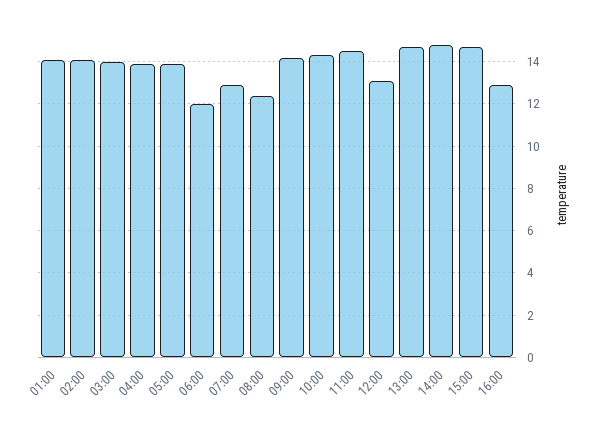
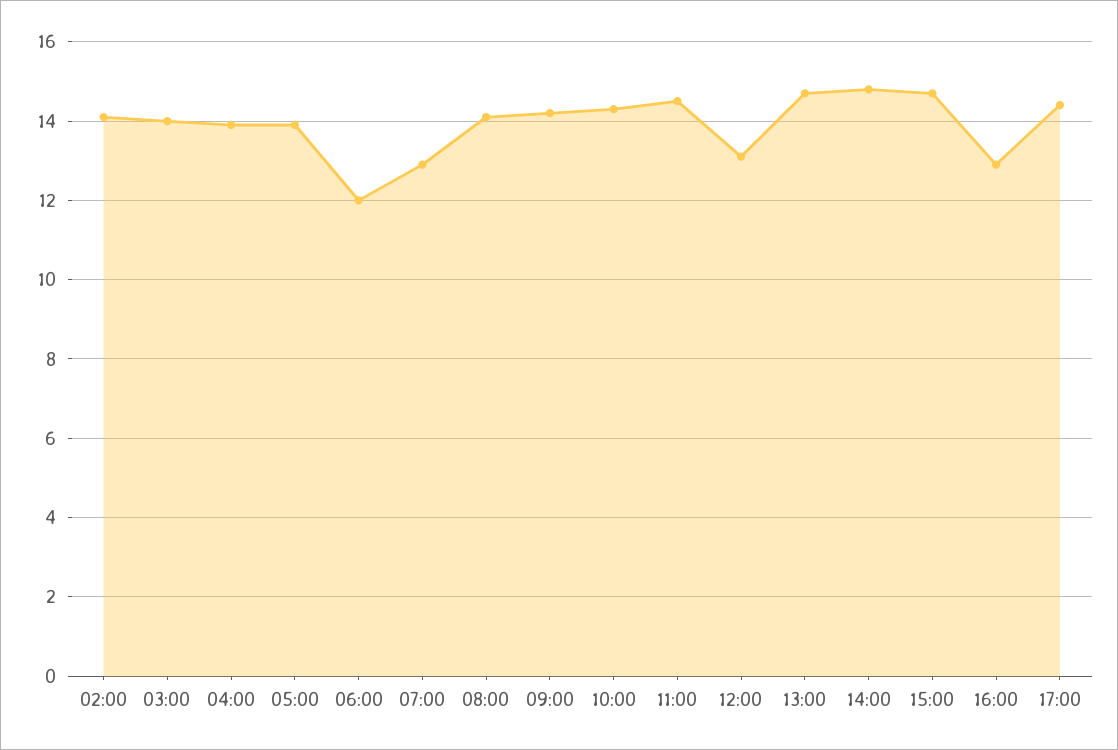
01:00: 14 -> none
08:00: 12.5 -> 14
17:00: none -> 14.5

